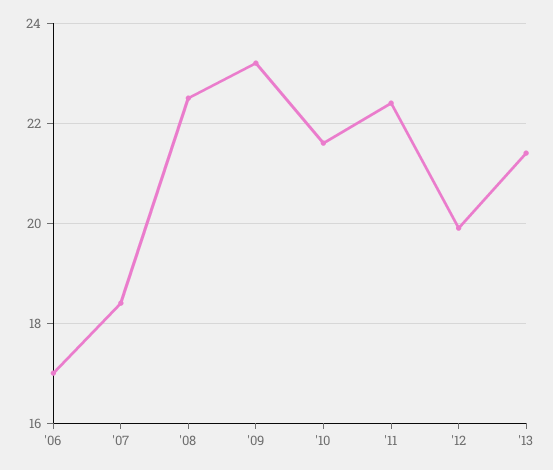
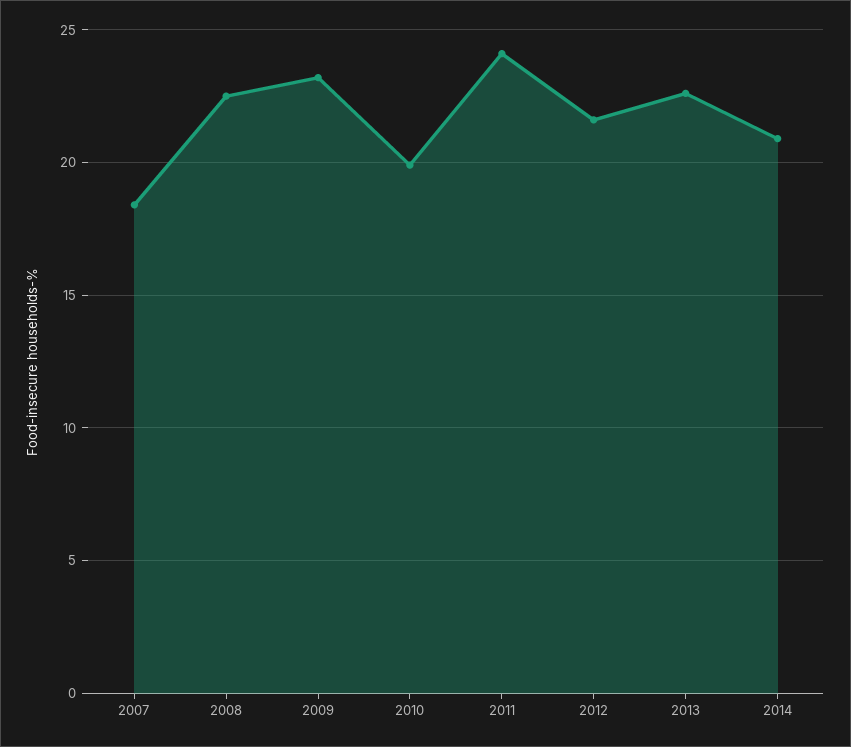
'06: 17 -> none
'10: 21.5 -> 20
'11: 22.5 -> 24
'12: 20 -> 21.5
'13: 21.5 -> 22.5
2014: none -> 21

